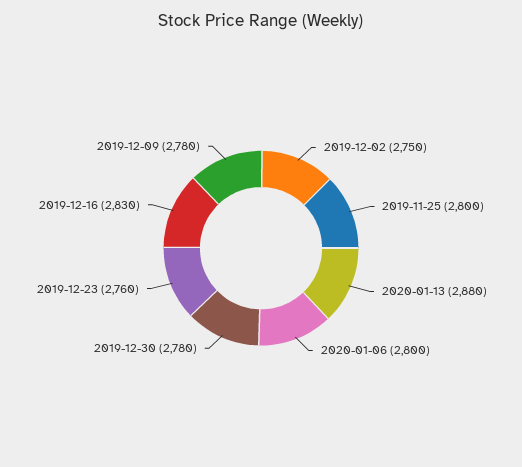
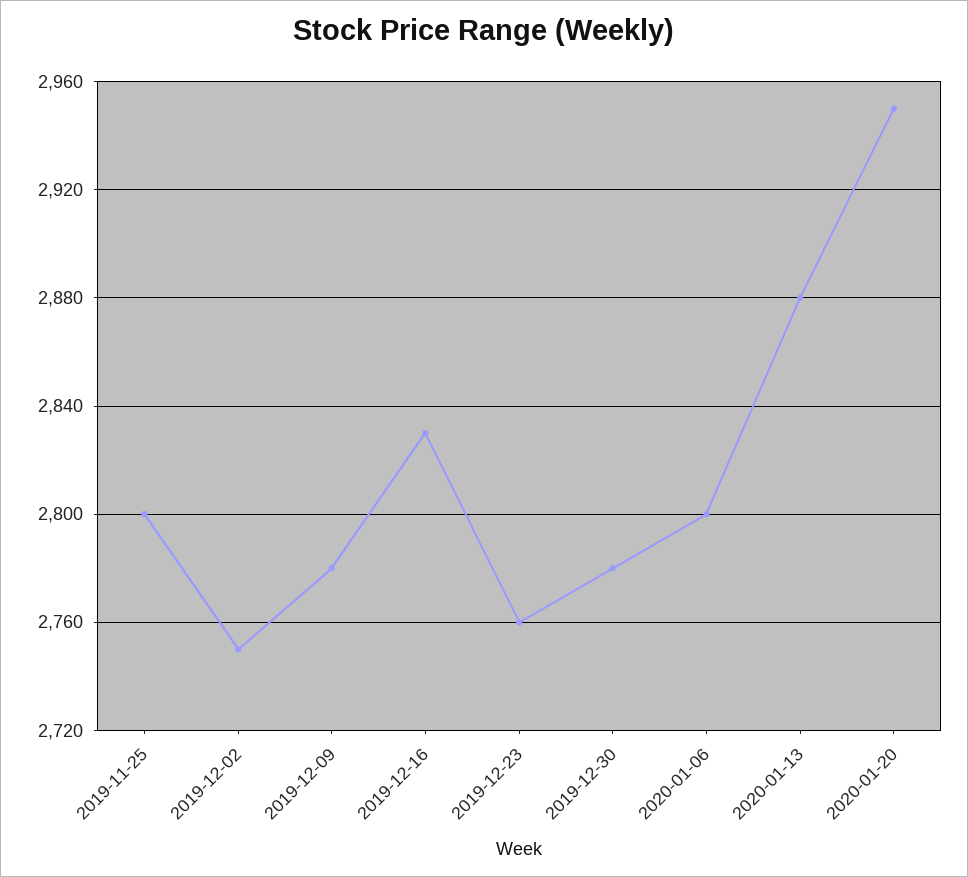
2020-01-20: none -> 2950

